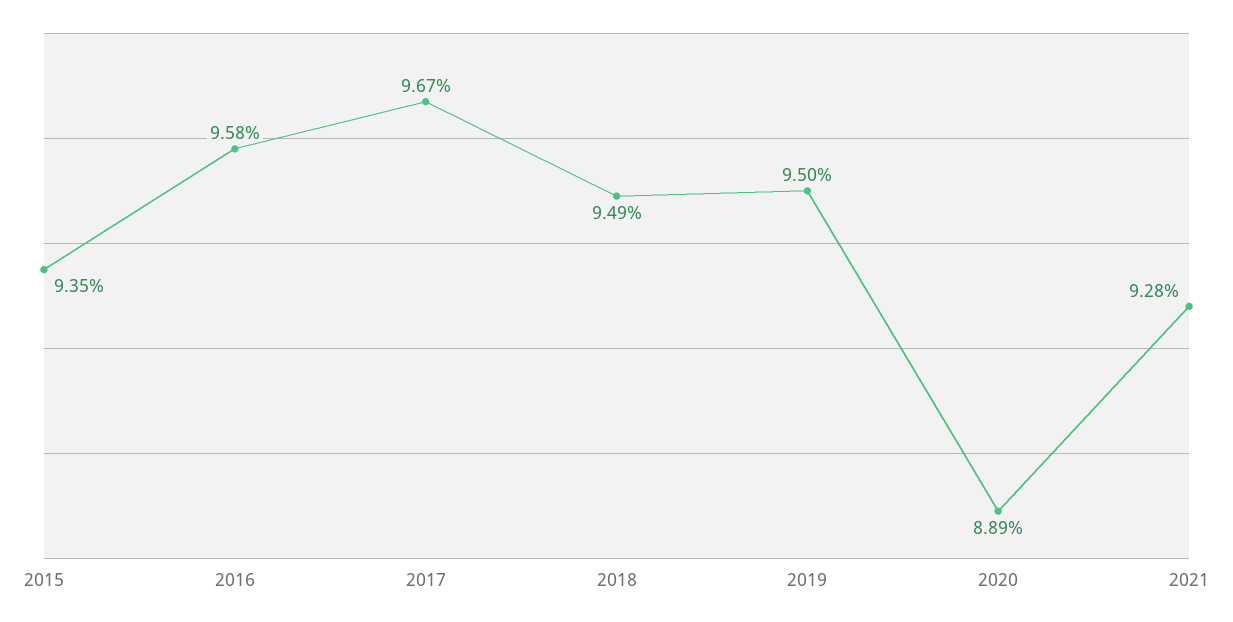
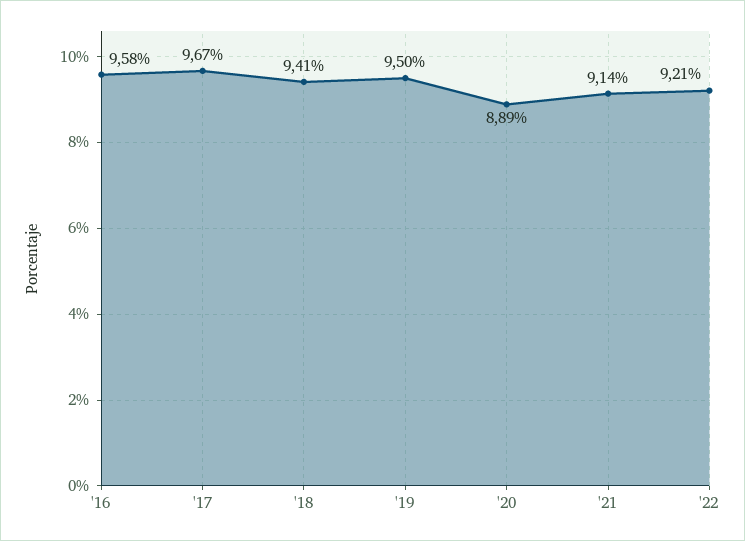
2015: 9.35 -> none
2018: 9.49 -> 9.41
2021: 9.28 -> 9.14
'22: none -> 9.21

